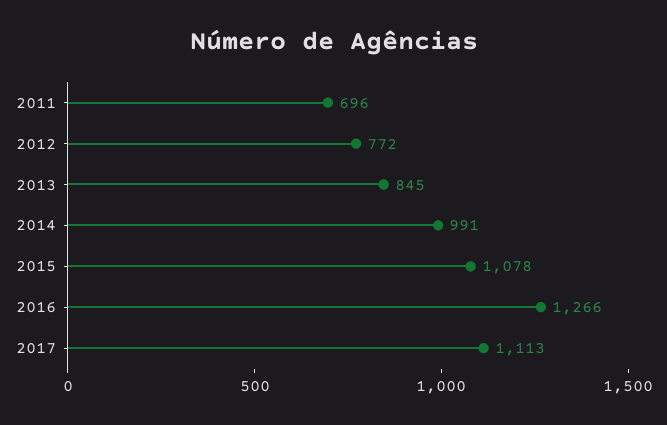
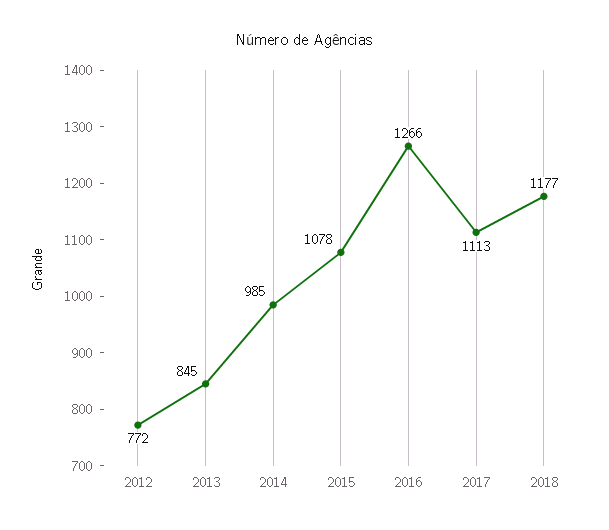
2011: 696 -> none
2014: 991 -> 985
2018: none -> 1177

